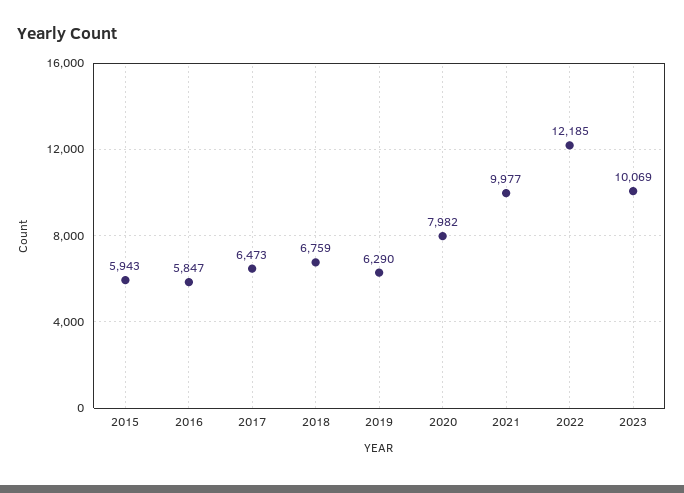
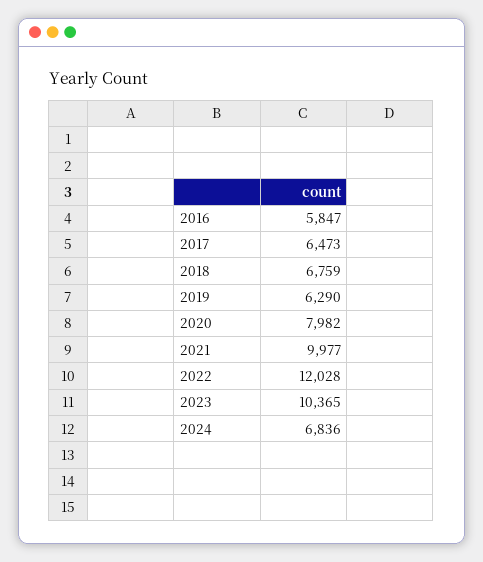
2015: 5943 -> none
2022: 12185 -> 12028
2023: 10069 -> 10365
2024: none -> 6836

